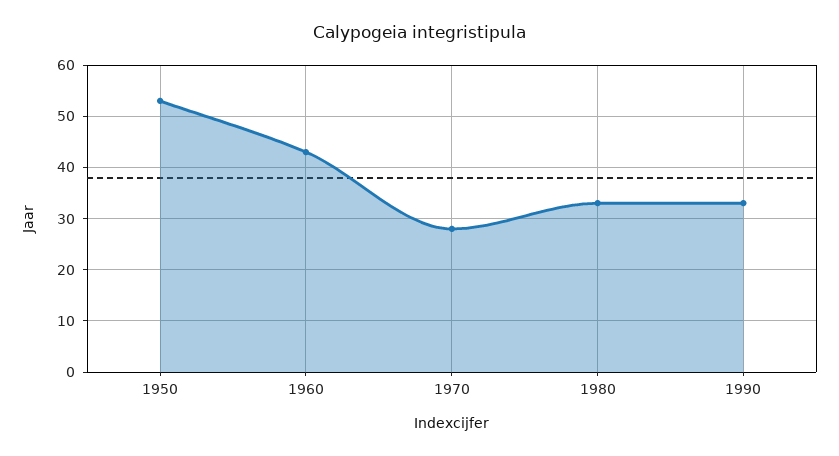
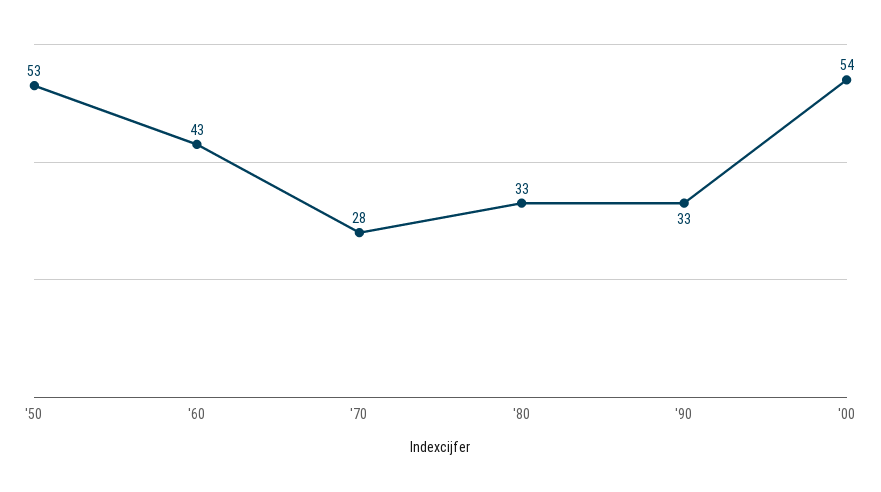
'00: none -> 54

